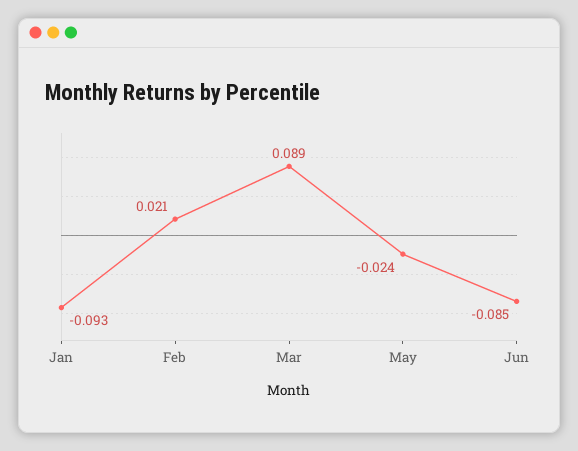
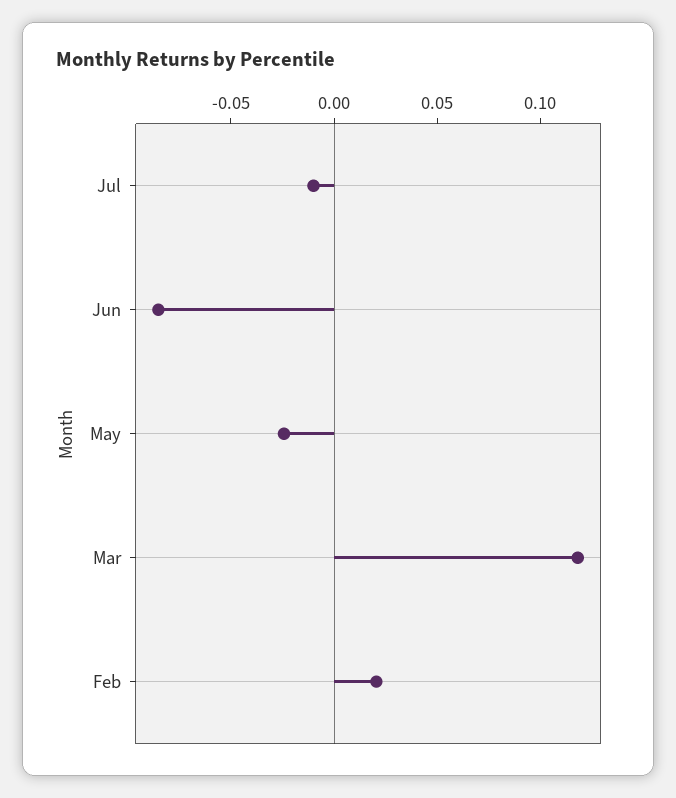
Jan: -0.093 -> none
Mar: 0.089 -> 0.12
Jul: none -> -0.01

